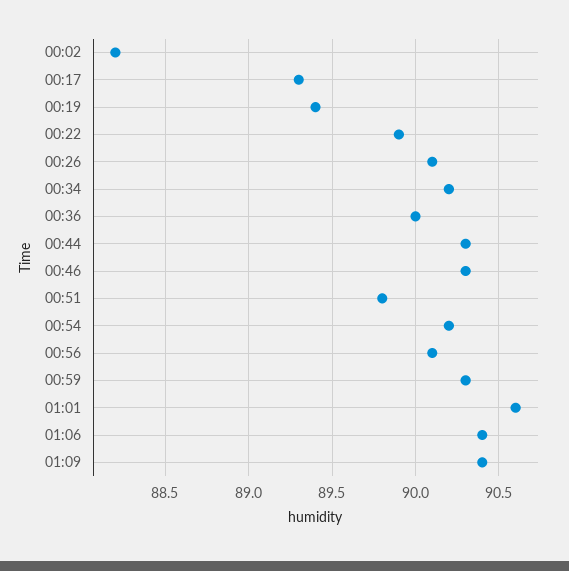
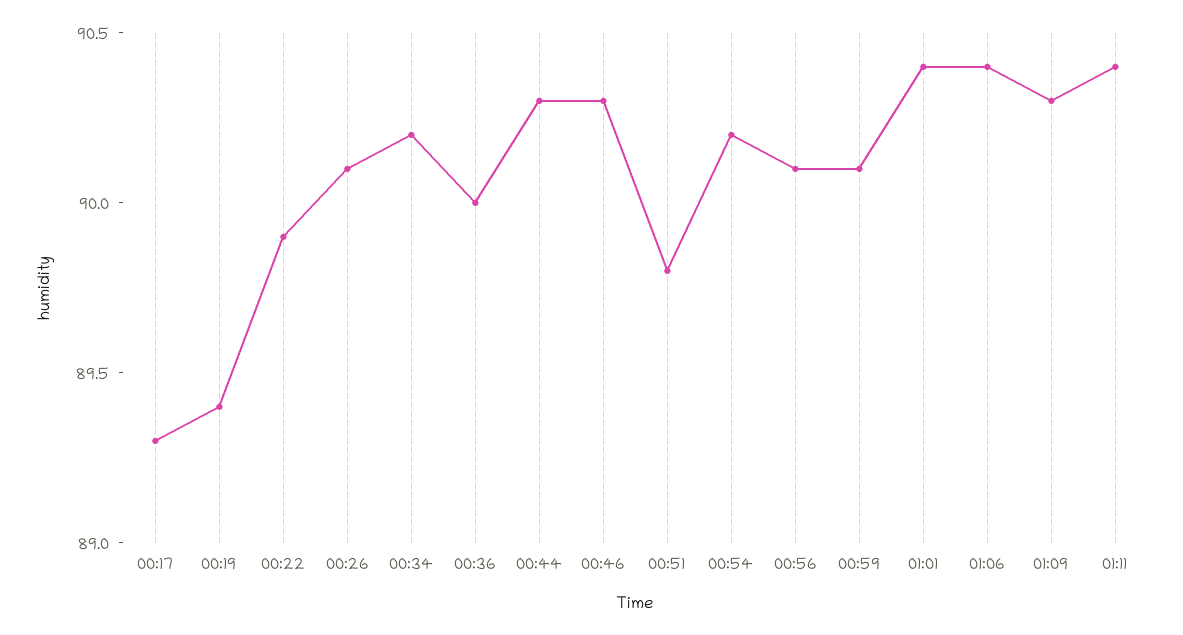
00:02: 88.2 -> none
00:59: 90.3 -> 90.1
01:01: 90.6 -> 90.4
01:09: 90.4 -> 90.3
01:11: none -> 90.4

